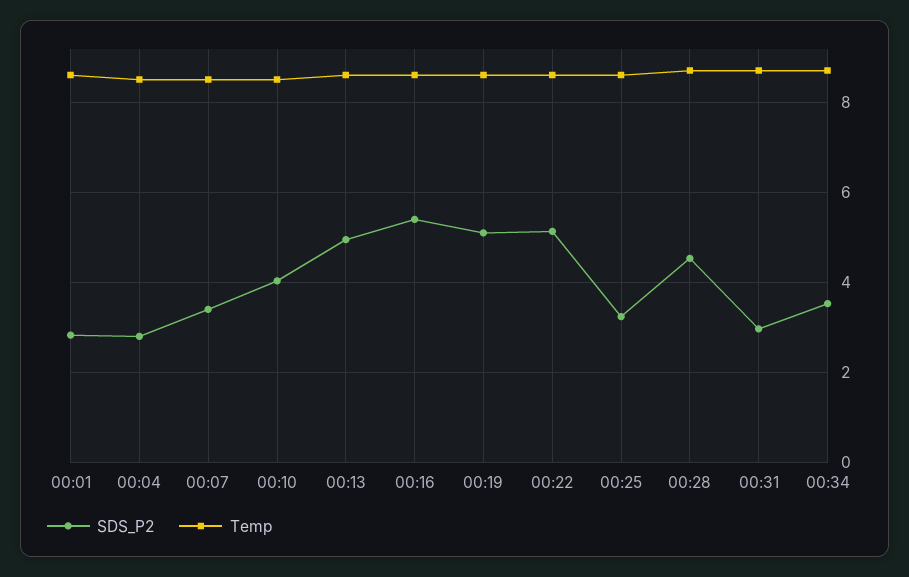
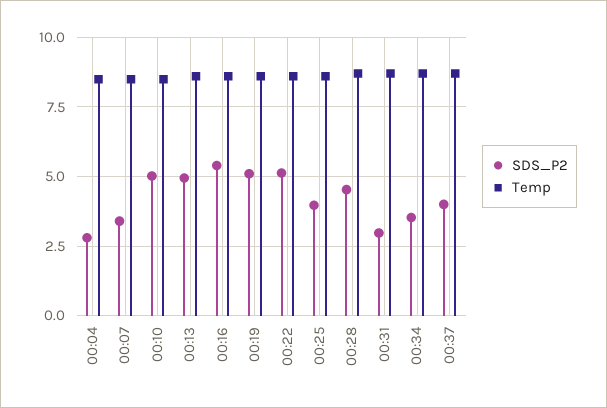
SDS_P2, 00:01: 2.8 -> none
Temp, 00:01: 8.6 -> none
SDS_P2, 00:10: 4 -> 5
SDS_P2, 00:25: 3.2 -> 4
SDS_P2, 00:37: none -> 4
Temp, 00:37: none -> 8.75

